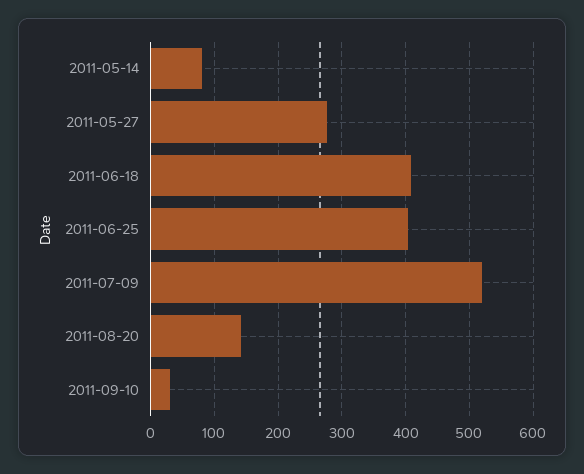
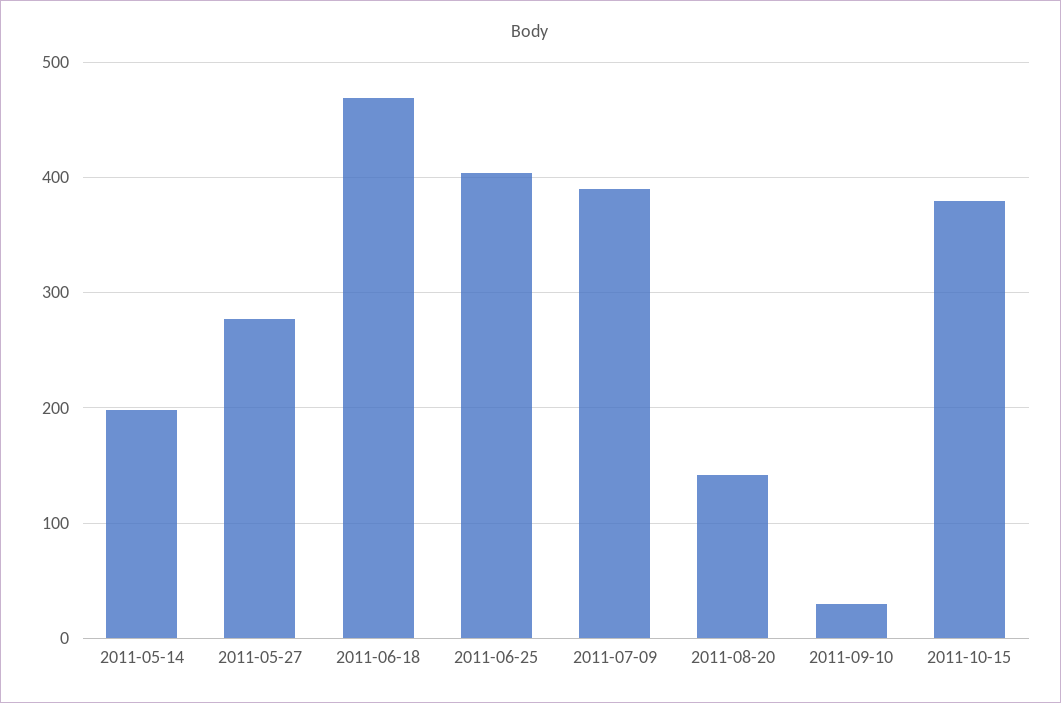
2011-05-14: 80 -> 200
2011-06-18: 410 -> 470
2011-07-09: 520 -> 390
2011-10-15: none -> 380

